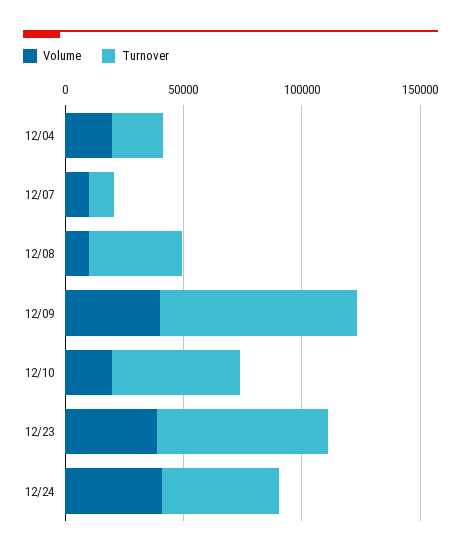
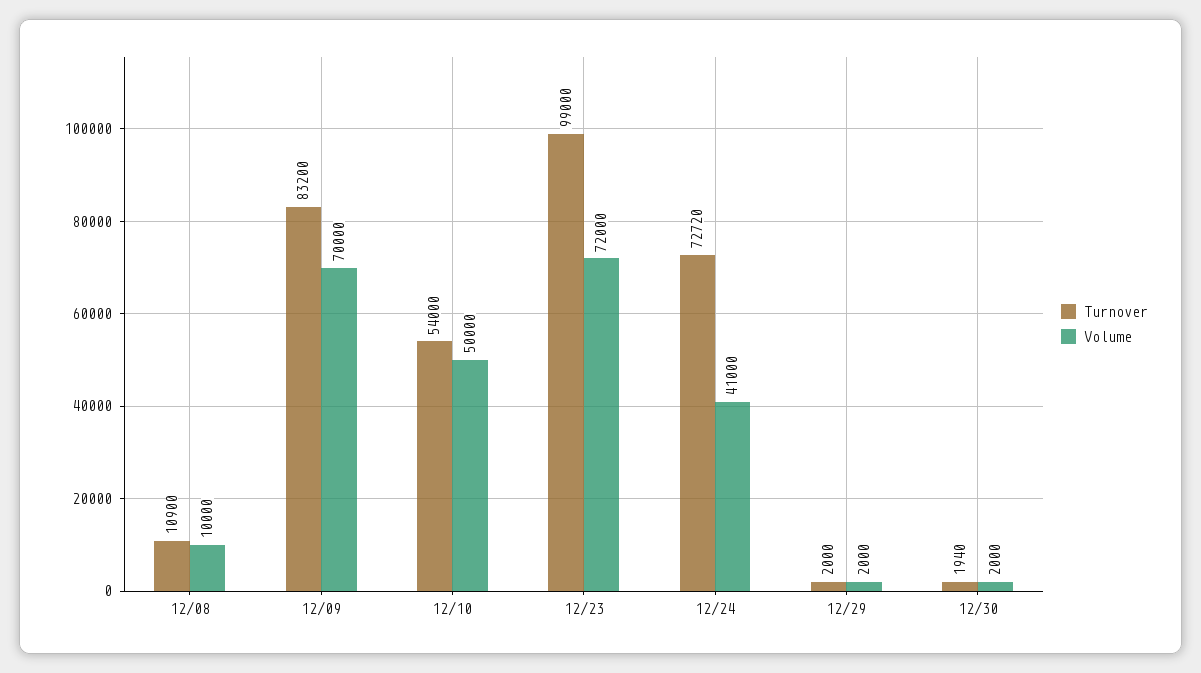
Volume, 12/04: 20000 -> none
Turnover, 12/04: 20000 -> none
Volume, 12/07: 10000 -> none
Turnover, 12/07: 10000 -> none
Turnover, 12/08: 40000 -> 10900
Volume, 12/09: 40000 -> 70000
Volume, 12/10: 20000 -> 50000
Volume, 12/23: 40000 -> 72000
Turnover, 12/23: 70000 -> 99000
Turnover, 12/24: 50000 -> 72720
Turnover, 12/29: none -> 2000
Volume, 12/29: none -> 2000
Turnover, 12/30: none -> 1940
Volume, 12/30: none -> 2000

